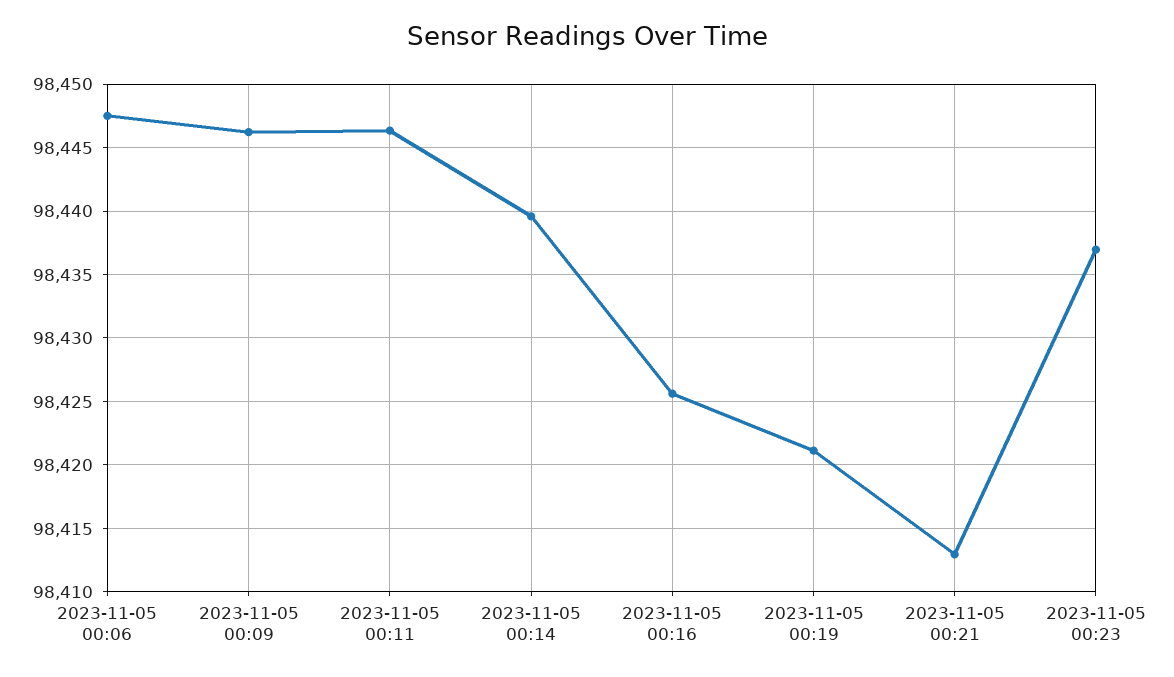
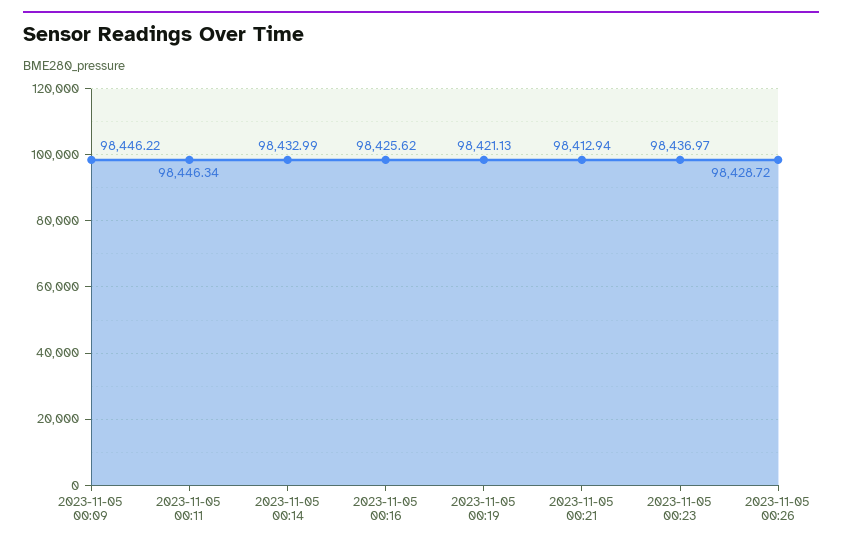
2023-11-05 00:06: 98447.5 -> none
2023-11-05 00:14: 98439.5 -> 98432.99
2023-11-05 00:26: none -> 98428.72

